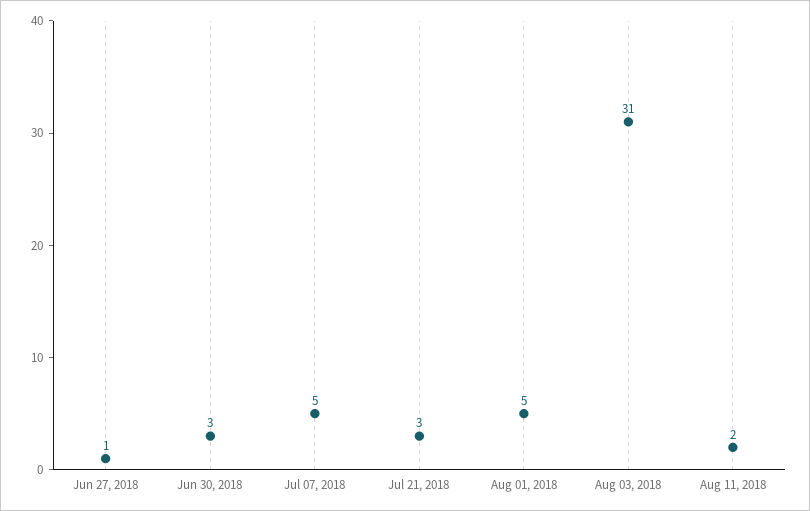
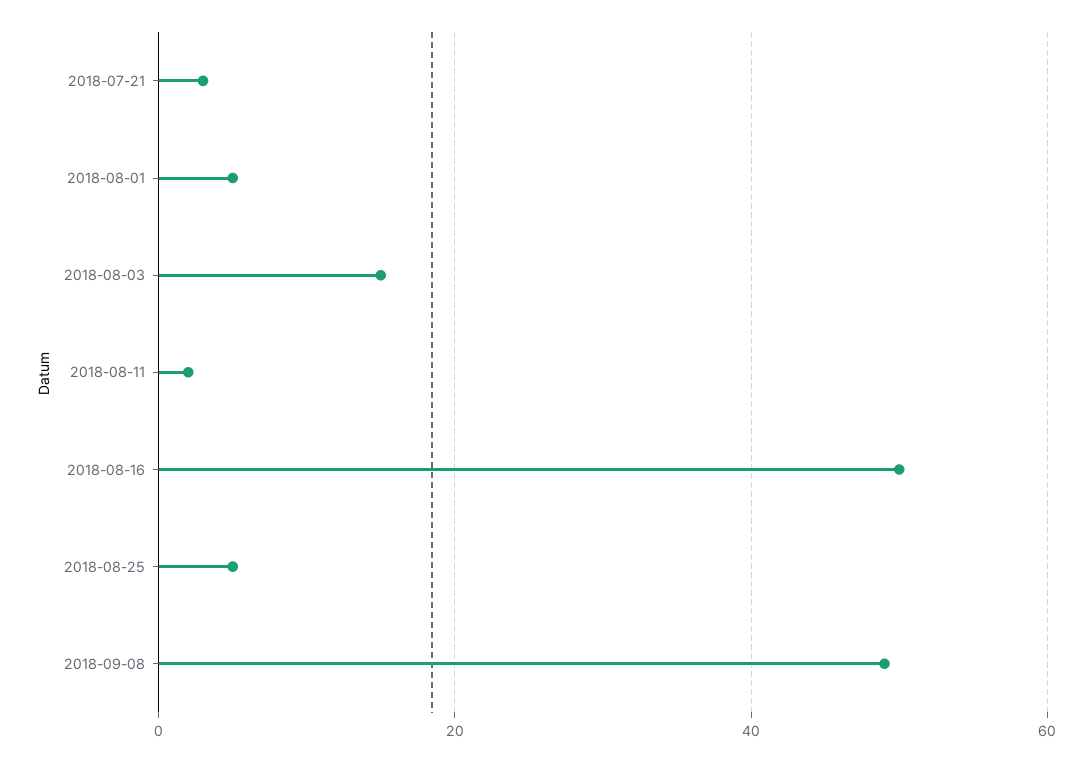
Jun 27, 2018: 1 -> none
Jun 30, 2018: 3 -> none
Jul 07, 2018: 5 -> none
Aug 03, 2018: 31 -> 15
2018-08-16: none -> 50
2018-08-25: none -> 5
2018-09-08: none -> 50

